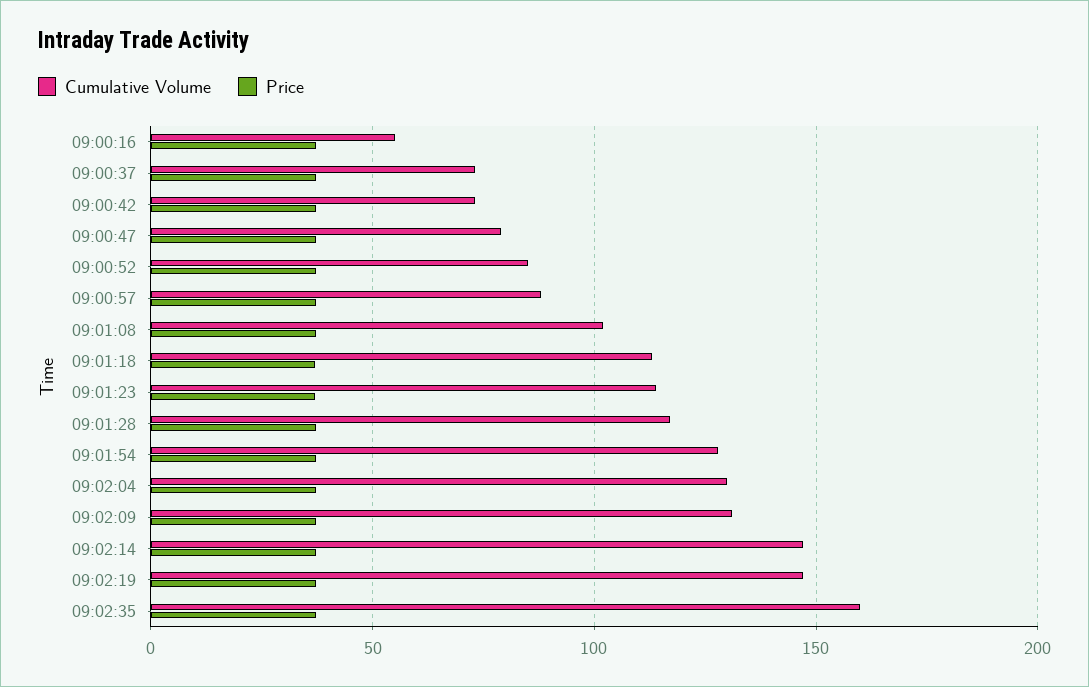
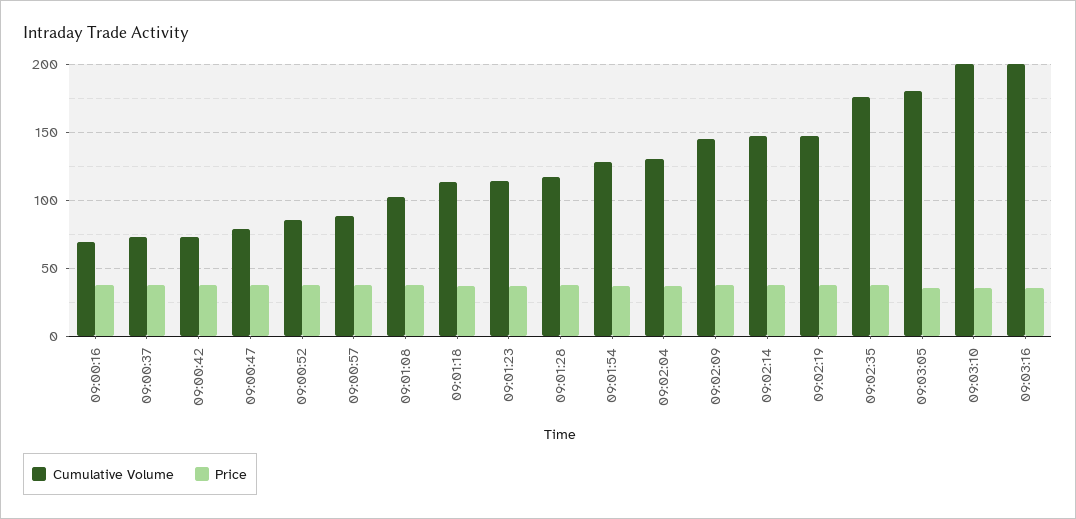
Cumulative Volume, 09:00:16: 55 -> 70
Cumulative Volume, 09:02:09: 130 -> 145
Cumulative Volume, 09:02:35: 160 -> 175
Cumulative Volume, 09:03:05: none -> 180
Price, 09:03:05: none -> 35
Cumulative Volume, 09:03:10: none -> 200
Price, 09:03:10: none -> 35
Cumulative Volume, 09:03:16: none -> 200
Price, 09:03:16: none -> 35

